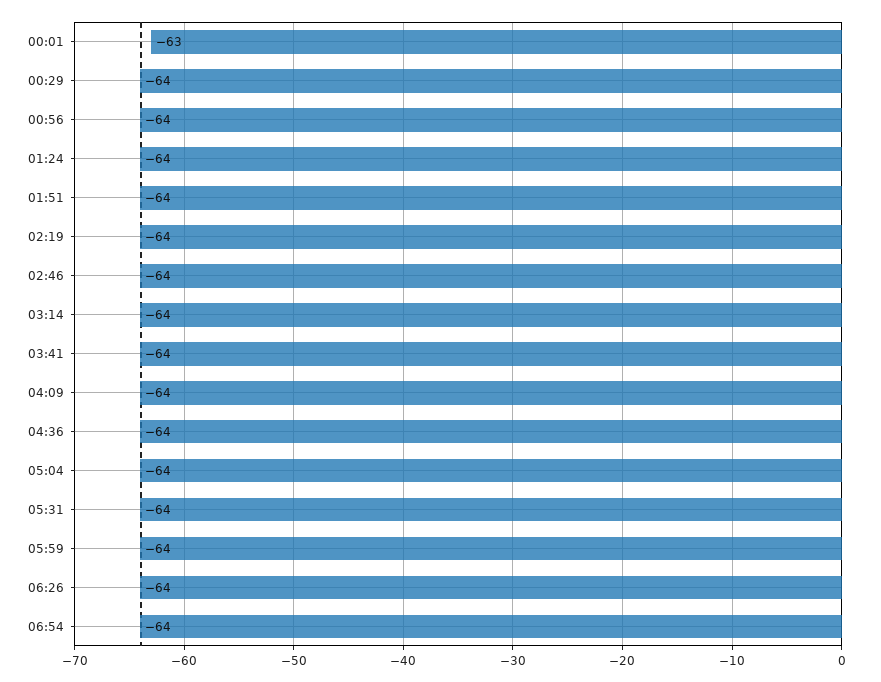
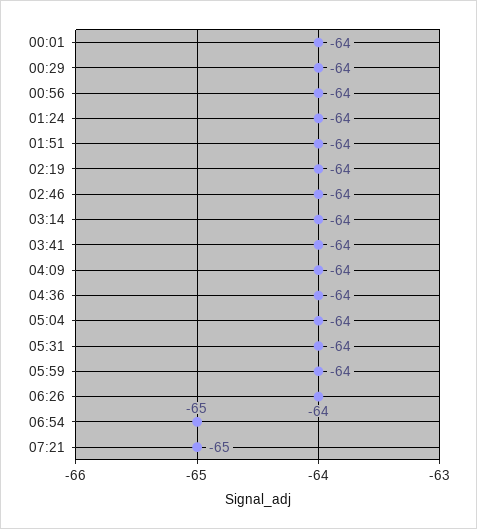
00:01: -63 -> -64
06:54: -64 -> -65
07:21: none -> -65

